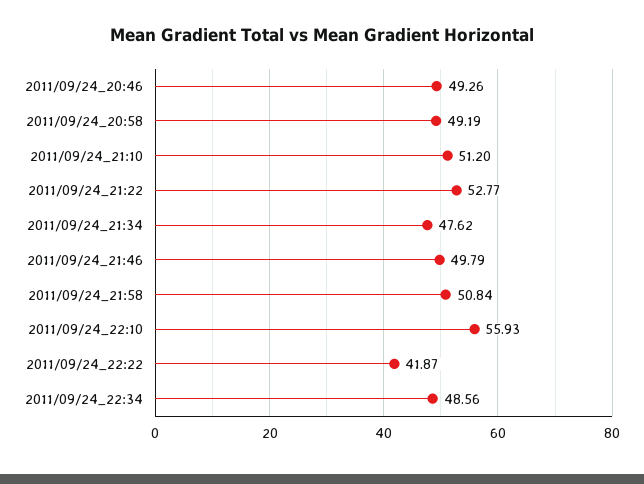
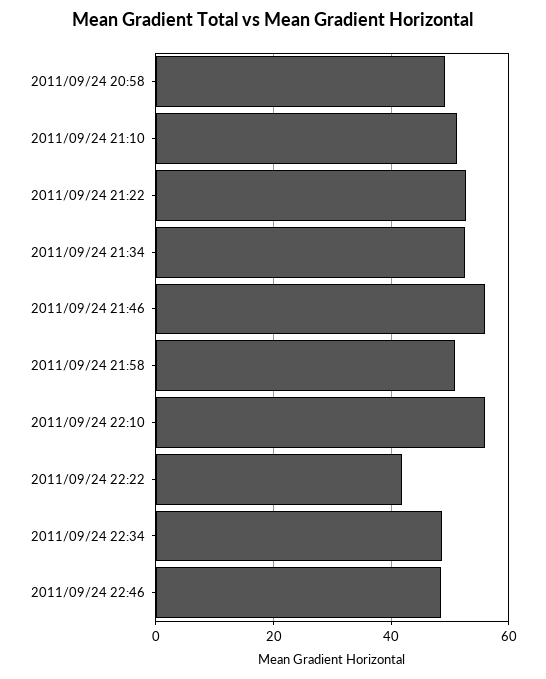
2011/09/24_20:46: 49.26 -> none
2011/09/24_21:34: 47.62 -> 52
2011/09/24_21:46: 49.79 -> 56
2011/09/24 22:46: none -> 48

